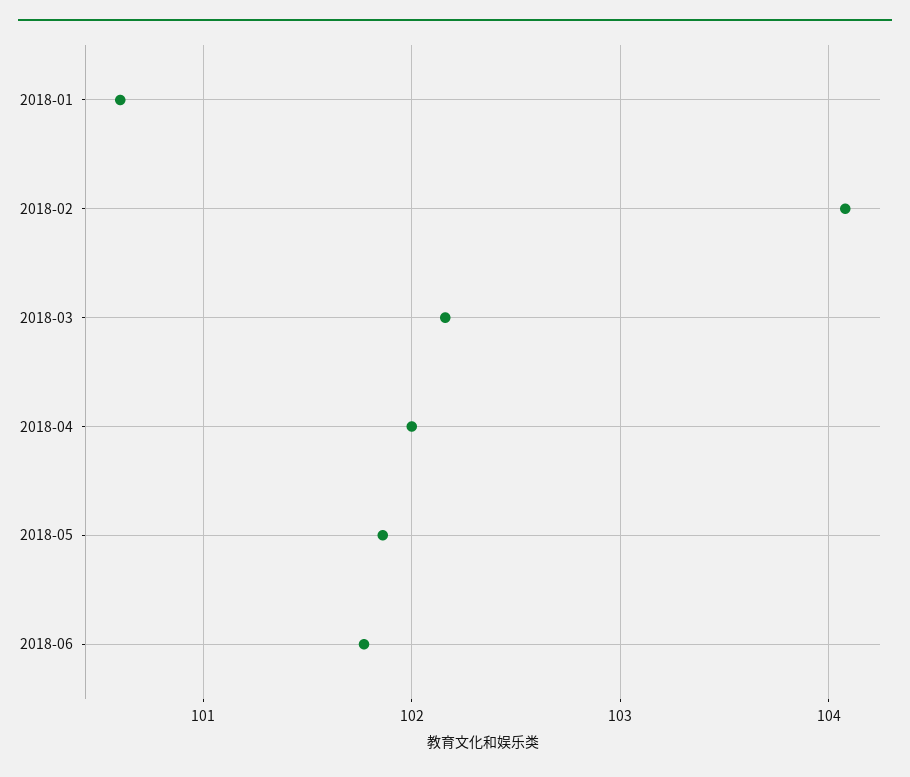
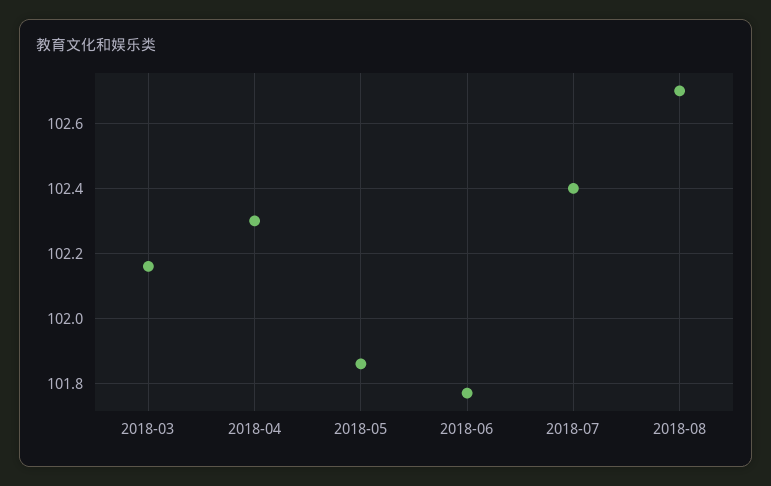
2018-01: 100.6 -> none
2018-02: 104.1 -> none
2018-04: 102 -> 102.3
2018-07: none -> 102.4
2018-08: none -> 102.7

